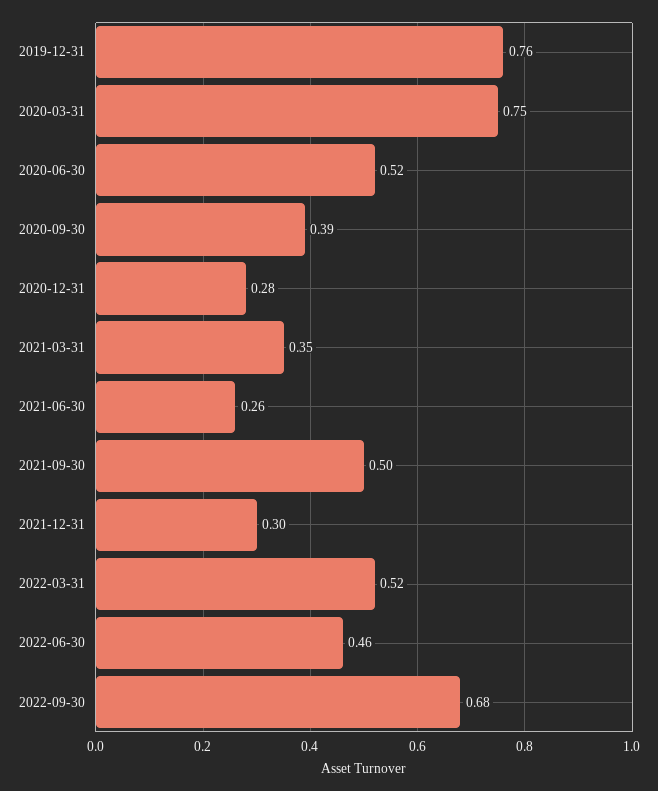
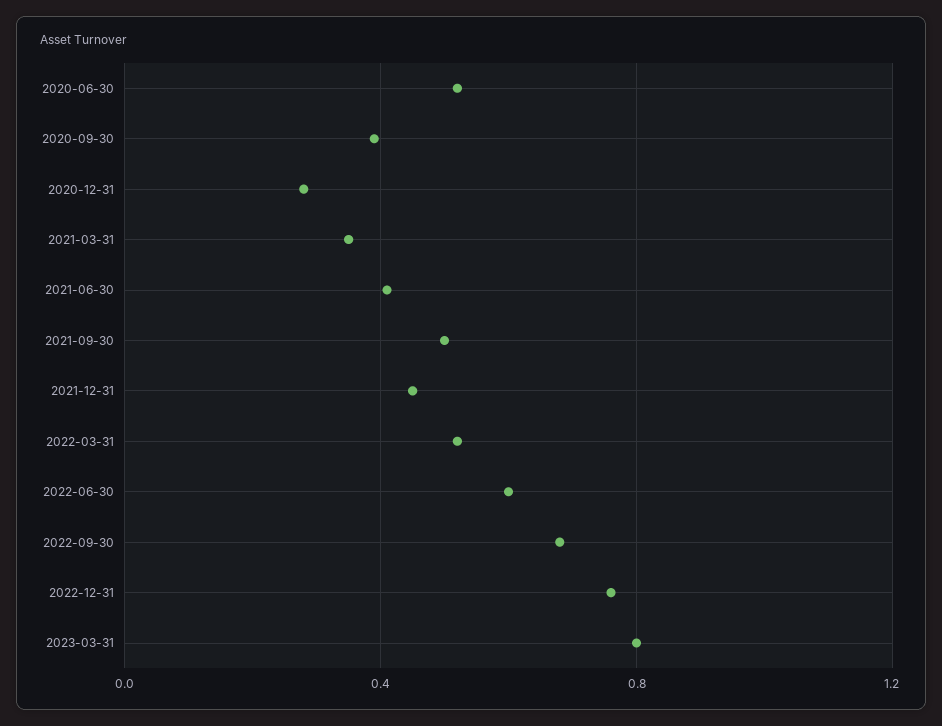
2019-12-31: 0.76 -> none
2020-03-31: 0.75 -> none
2021-06-30: 0.26 -> 0.4
2021-12-31: 0.3 -> 0.45
2022-06-30: 0.46 -> 0.6
2022-12-31: none -> 0.75
2023-03-31: none -> 0.8

